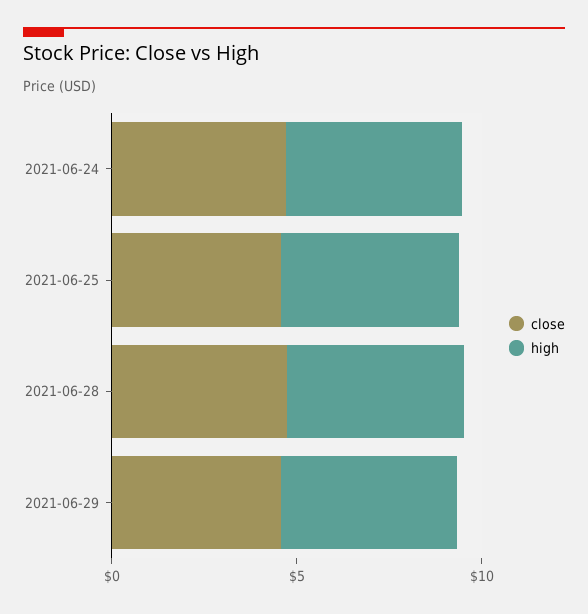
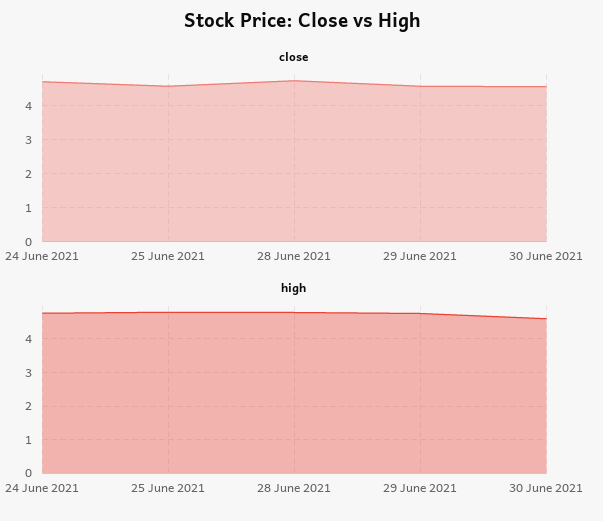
close, 30 June 2021: none -> 4.6
high, 30 June 2021: none -> 4.6

